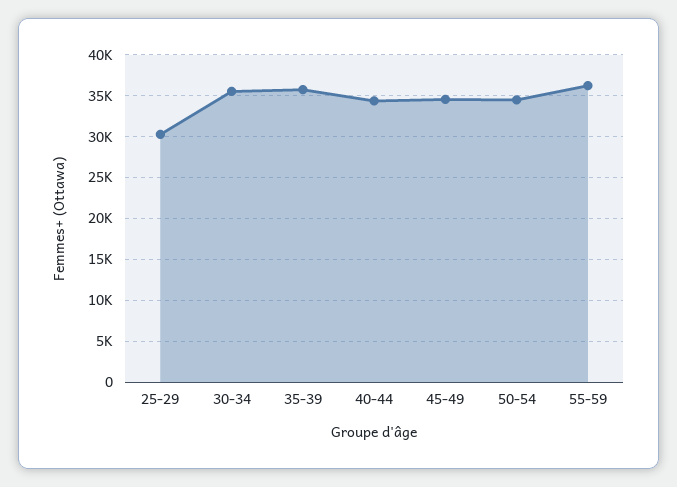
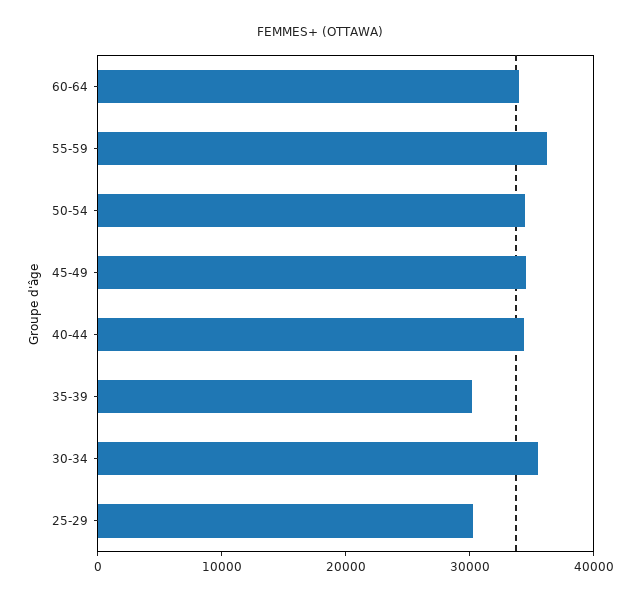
35-39: 36000 -> 30000
60-64: none -> 34000

